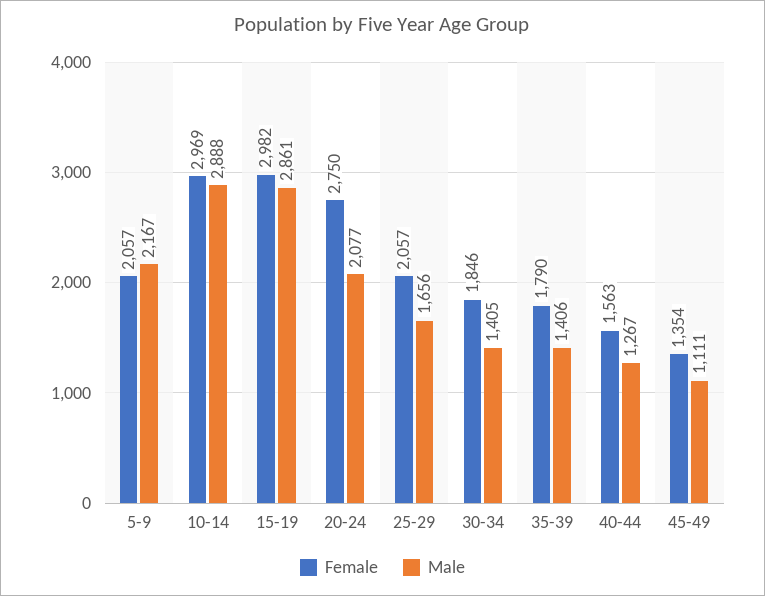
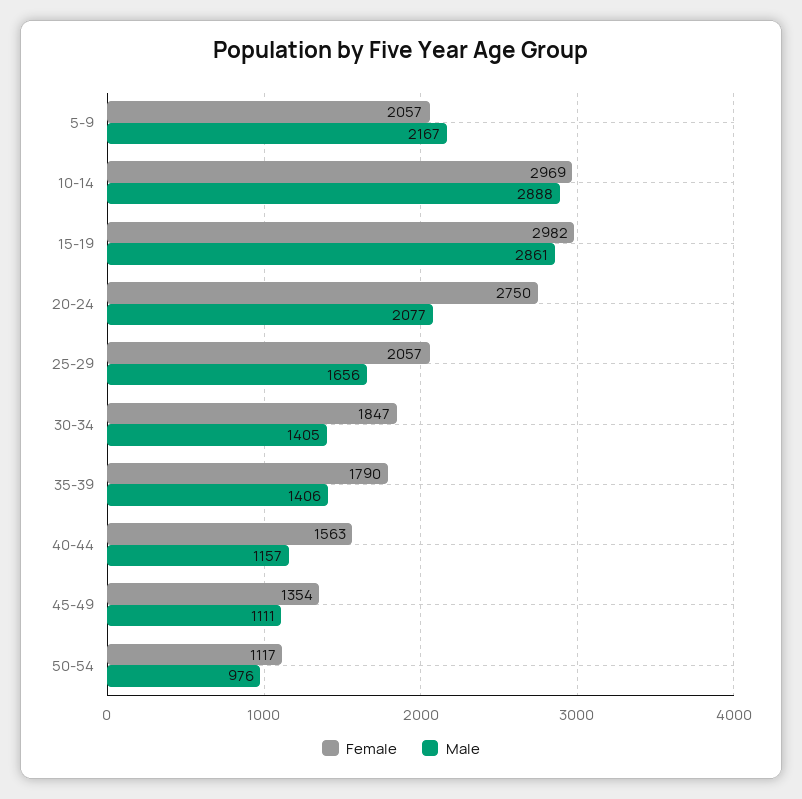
Female, 30-34: 1846 -> 1847
Male, 40-44: 1267 -> 1157
Female, 50-54: none -> 1117
Male, 50-54: none -> 976

